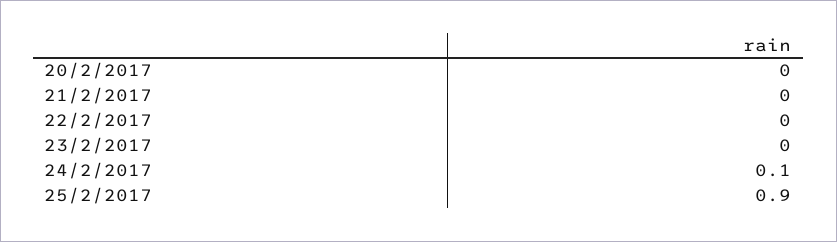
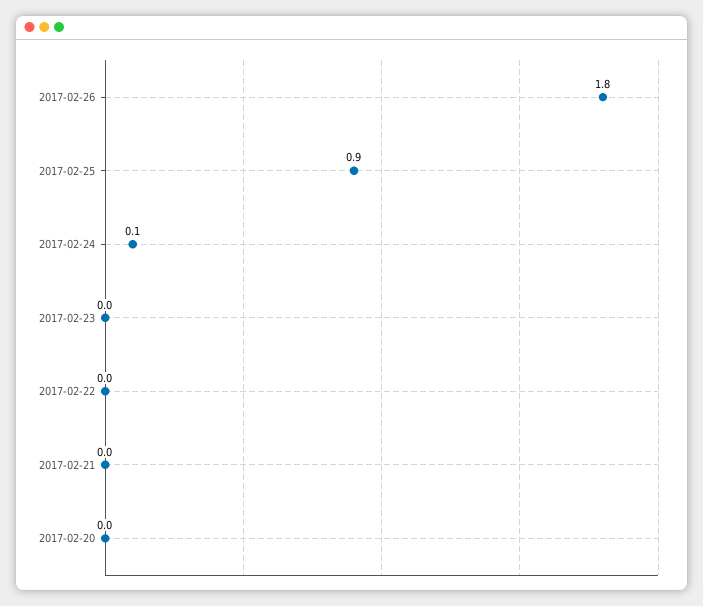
2017-02-26: none -> 1.8

